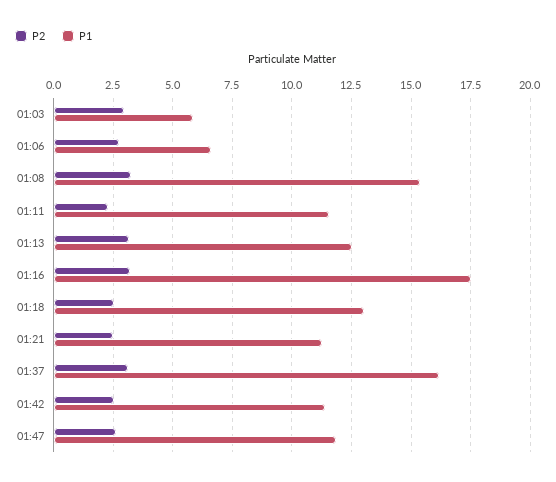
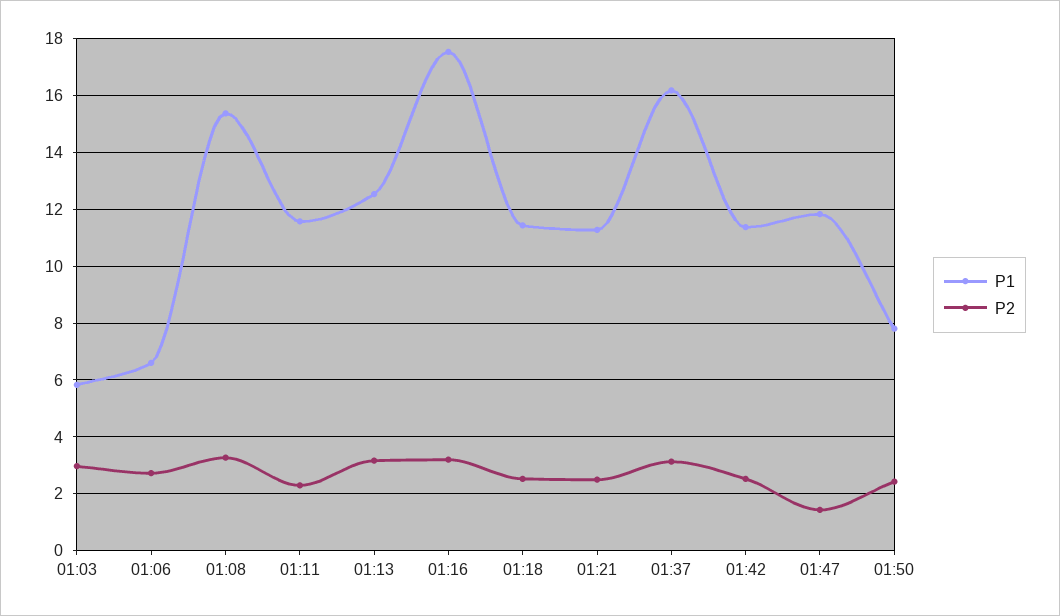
P1, 01:18: 13 -> 11.5
P2, 01:47: 2.5 -> 1.5
P1, 01:50: none -> 7.75
P2, 01:50: none -> 2.5

